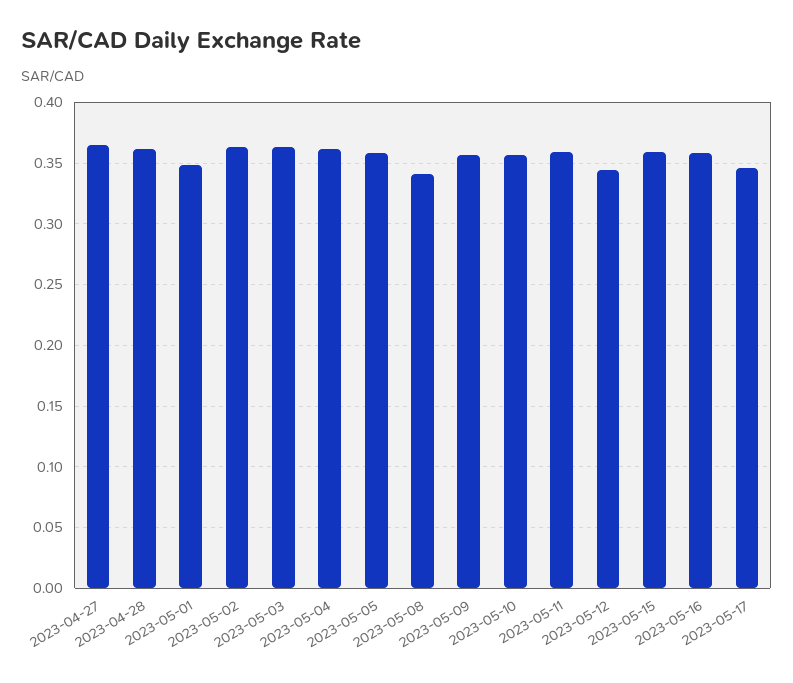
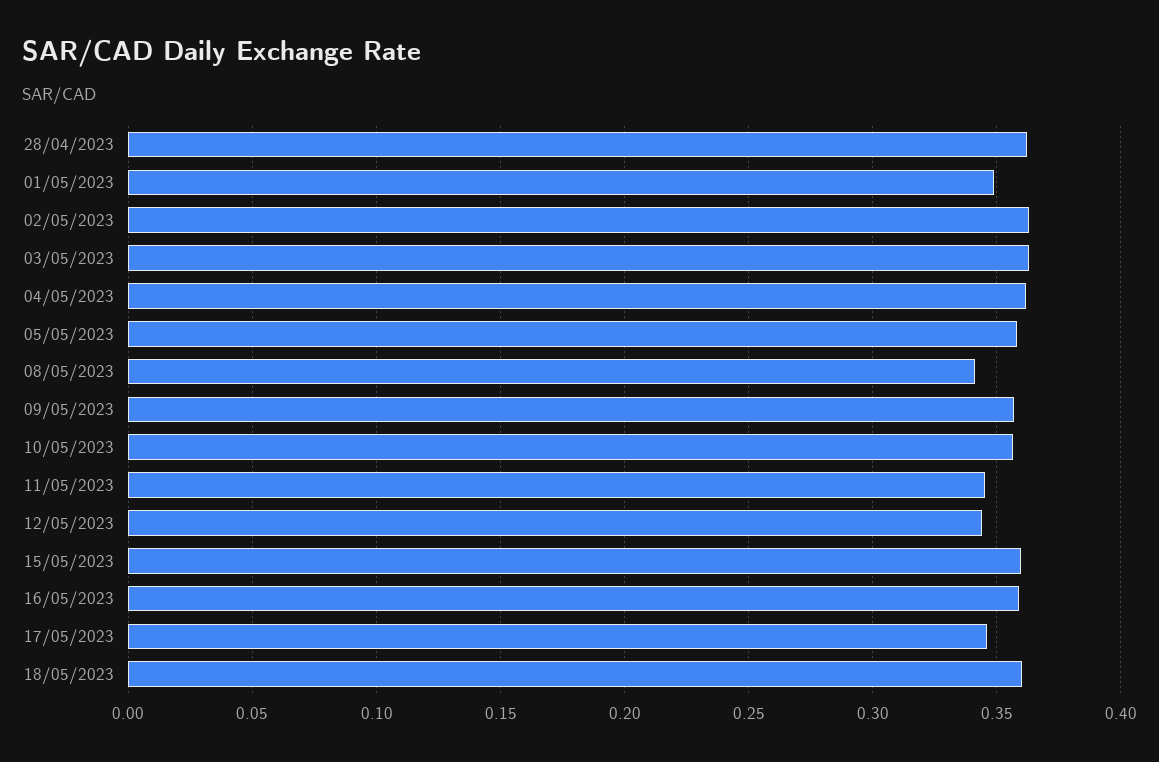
2023-04-27: 0.365 -> none
2023-05-11: 0.36 -> 0.345
18/05/2023: none -> 0.36

